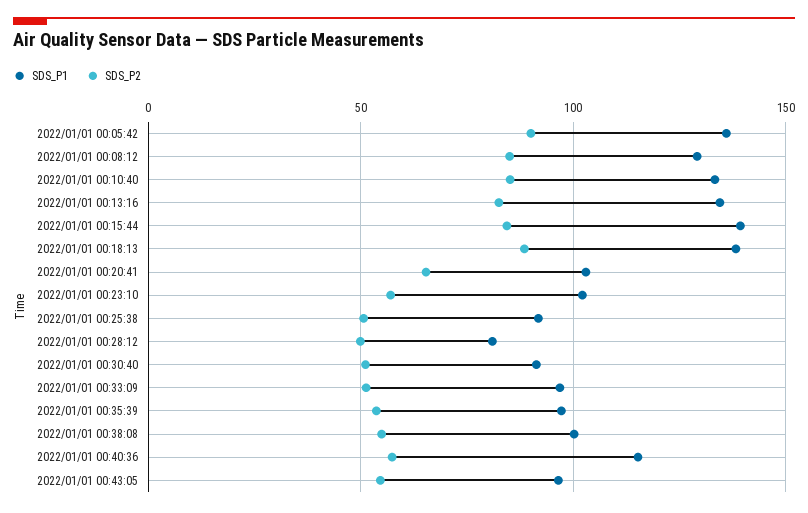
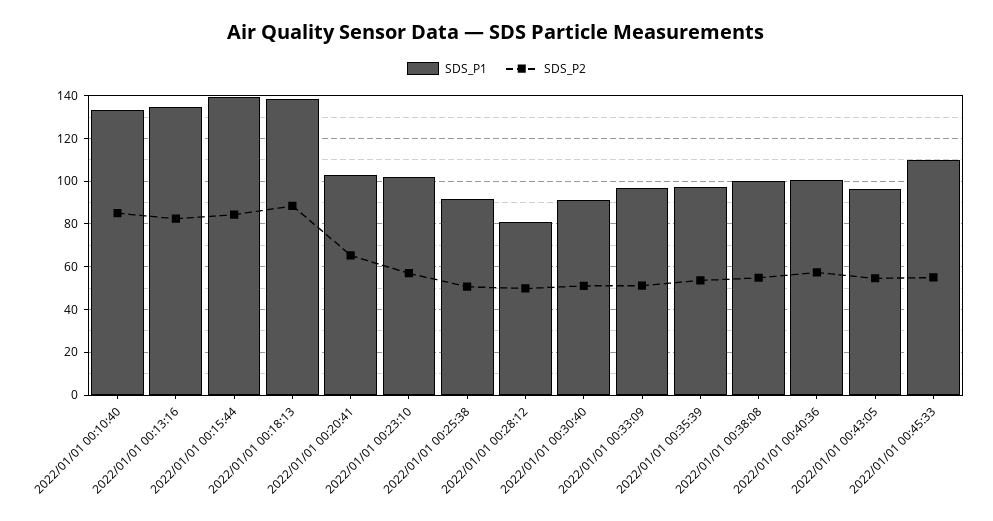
SDS_P1, 2022/01/01 00:05:42: 135 -> none
SDS_P2, 2022/01/01 00:05:42: 90 -> none
SDS_P1, 2022/01/01 00:08:12: 130 -> none
SDS_P2, 2022/01/01 00:08:12: 85 -> none
SDS_P1, 2022/01/01 00:40:36: 115 -> 100
SDS_P1, 2022/01/01 00:45:33: none -> 110
SDS_P2, 2022/01/01 00:45:33: none -> 55

